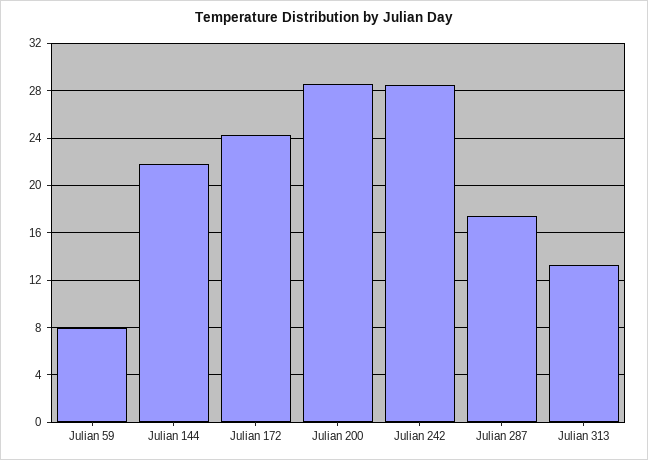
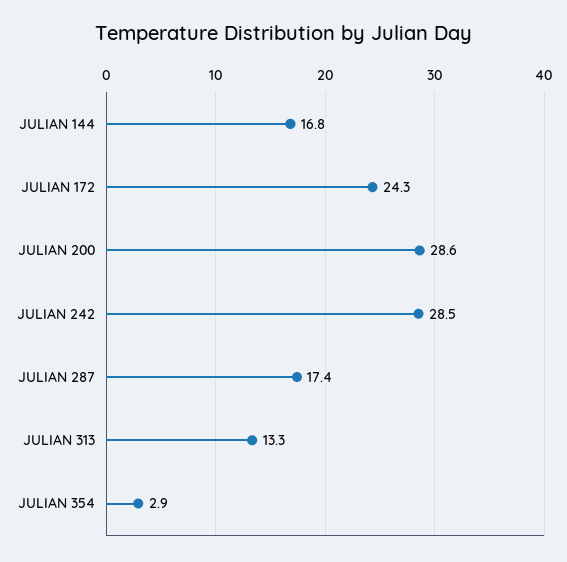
Julian 59: 8 -> none
Julian 144: 22 -> 16.8
JULIAN 354: none -> 2.9

